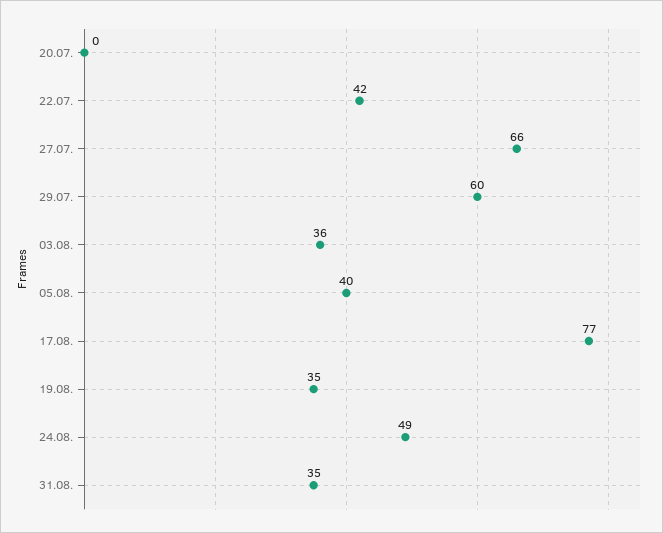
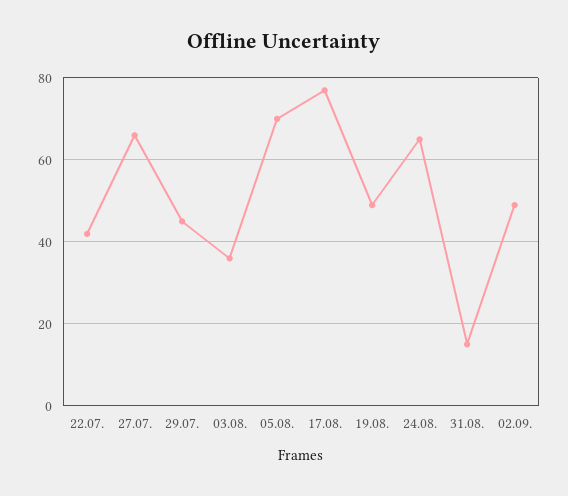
20.07.: 0 -> none
29.07.: 60 -> 45
05.08.: 40 -> 70
19.08.: 35 -> 50
24.08.: 49 -> 65
31.08.: 35 -> 15
02.09.: none -> 50

